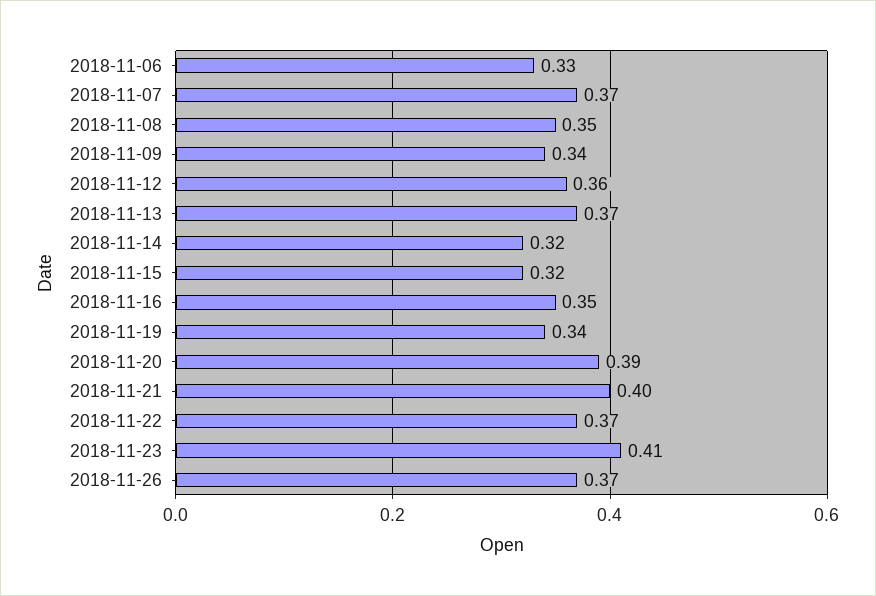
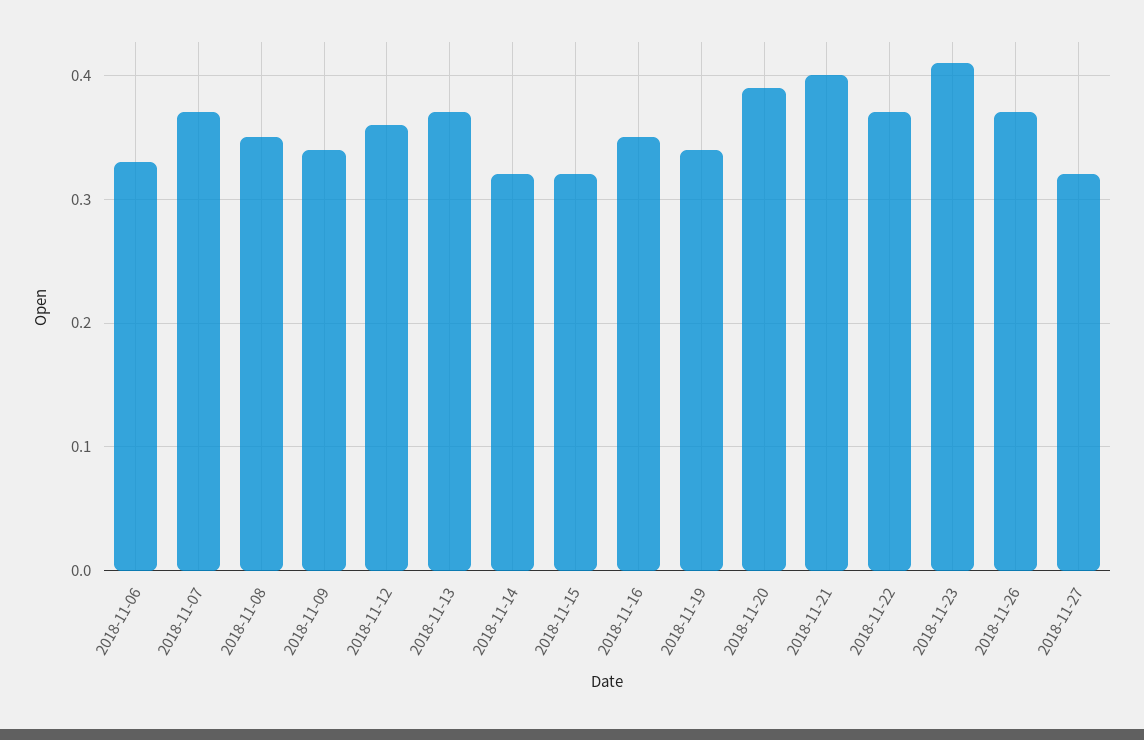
2018-11-27: none -> 0.32

